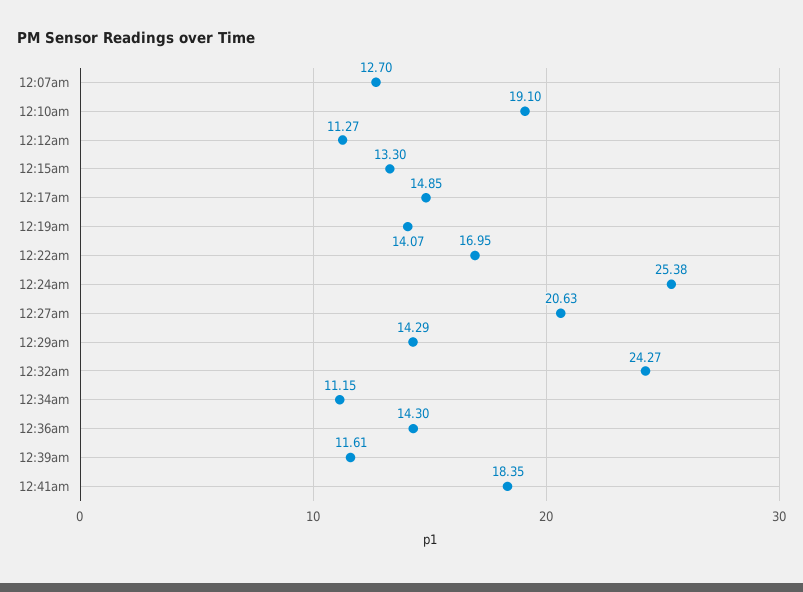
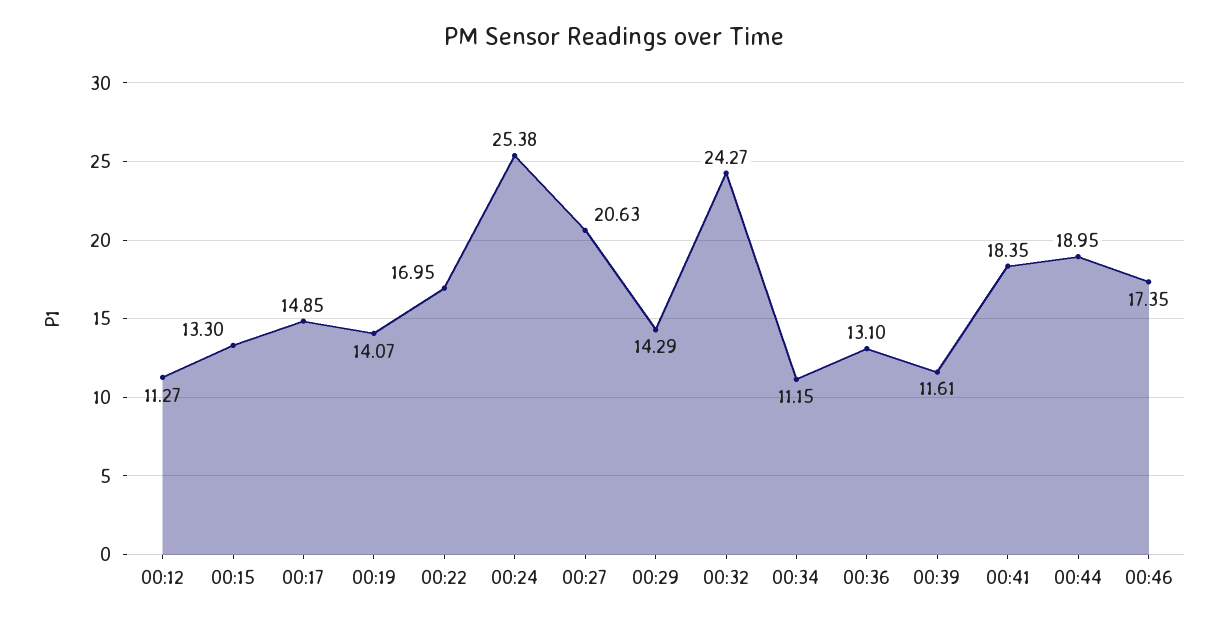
12:07am: 12.7 -> none
12:10am: 19.1 -> none
12:36am: 14.3 -> 13.1
00:44: none -> 18.95
00:46: none -> 17.35

